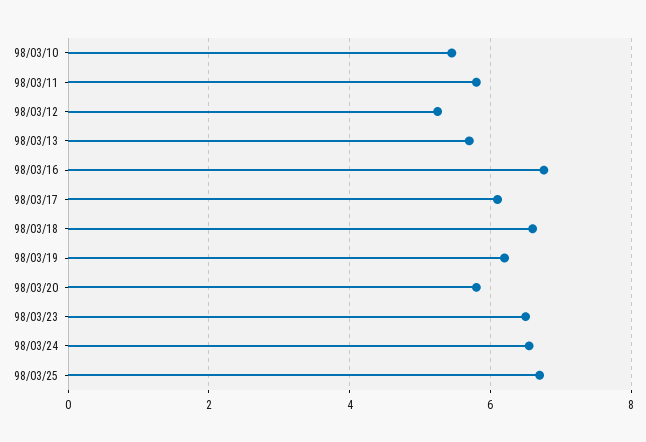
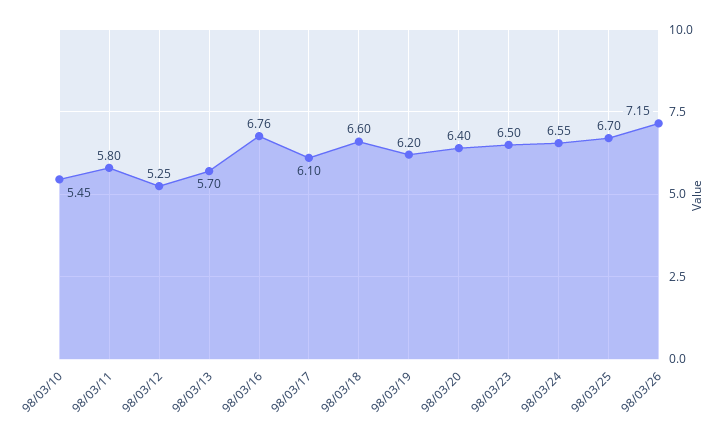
98/03/20: 5.8 -> 6.4
98/03/26: none -> 7.15

